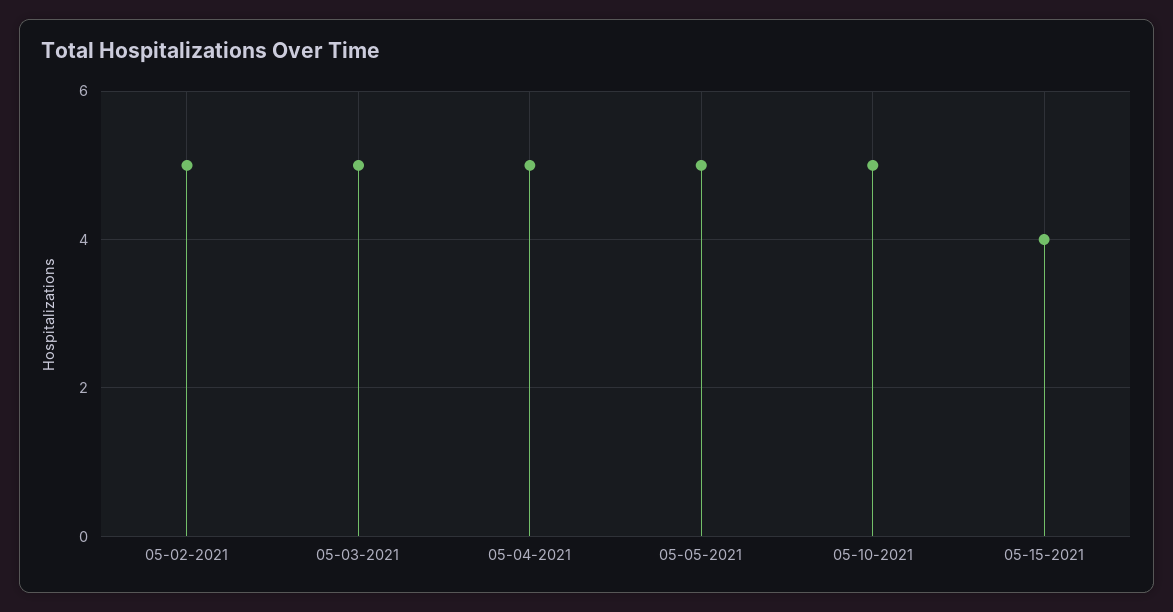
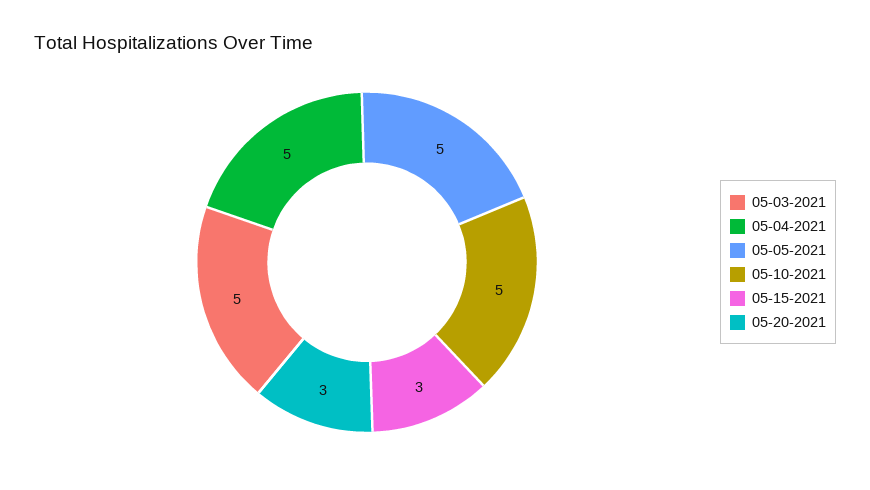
05-02-2021: 5 -> none
05-15-2021: 4 -> 3
05-20-2021: none -> 3

